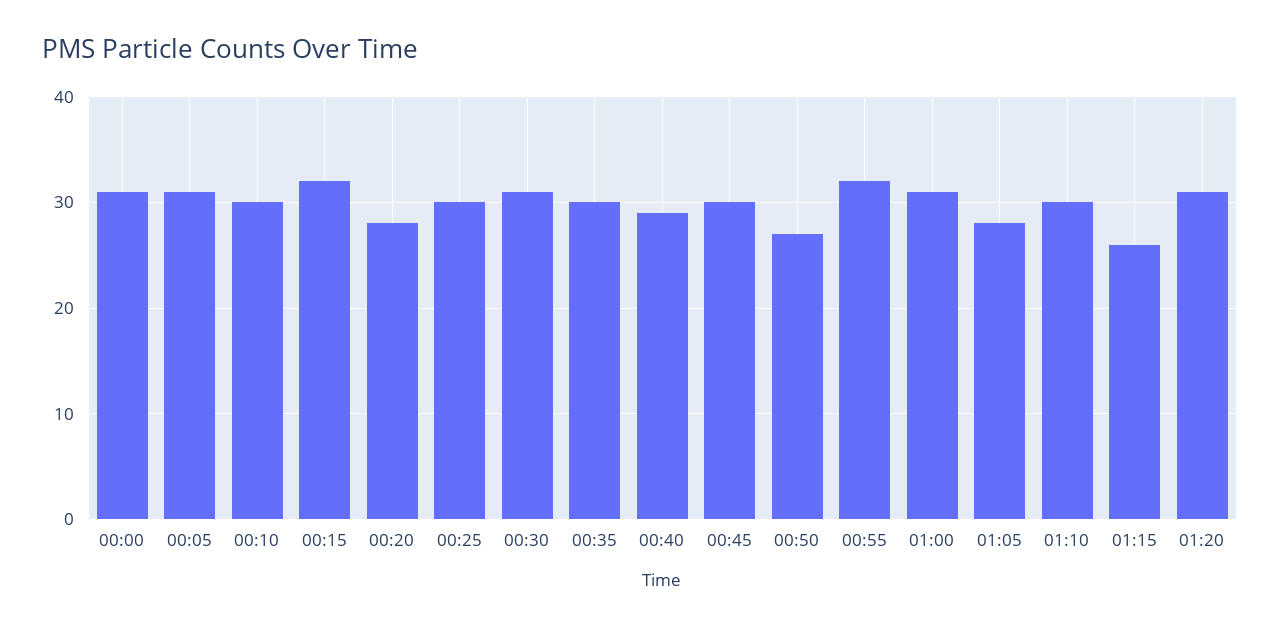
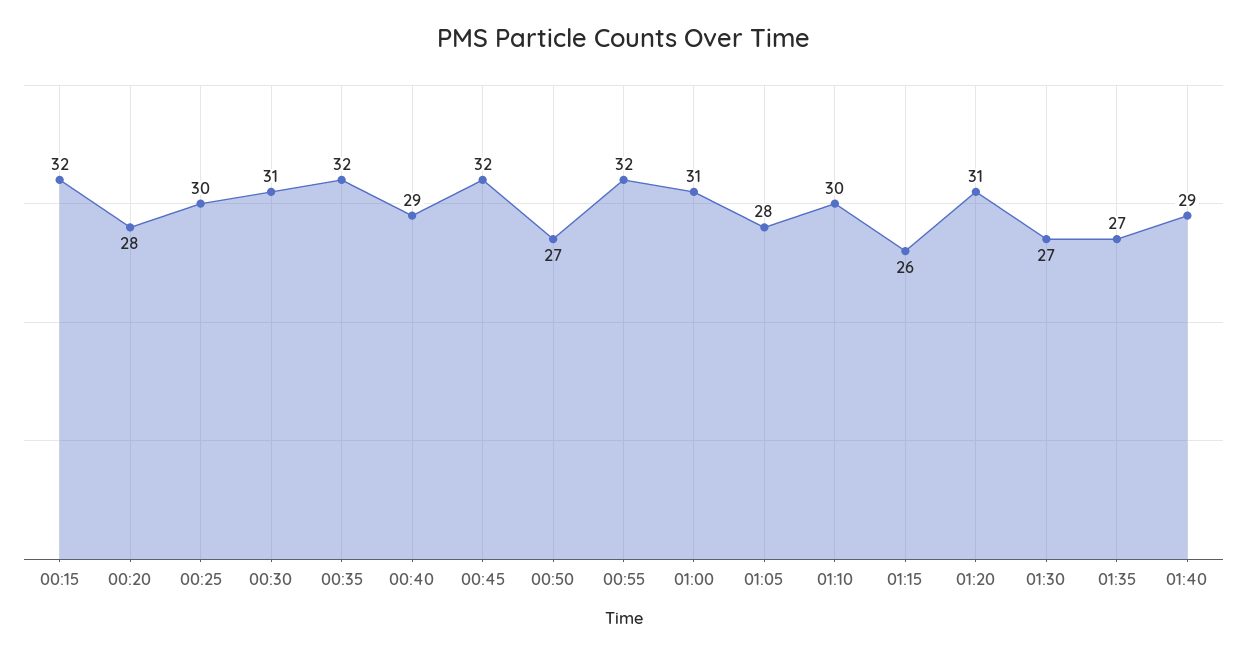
00:00: 31 -> none
00:05: 31 -> none
00:10: 30 -> none
00:35: 30 -> 32
00:45: 30 -> 32
01:30: none -> 27
01:35: none -> 27
01:40: none -> 29

